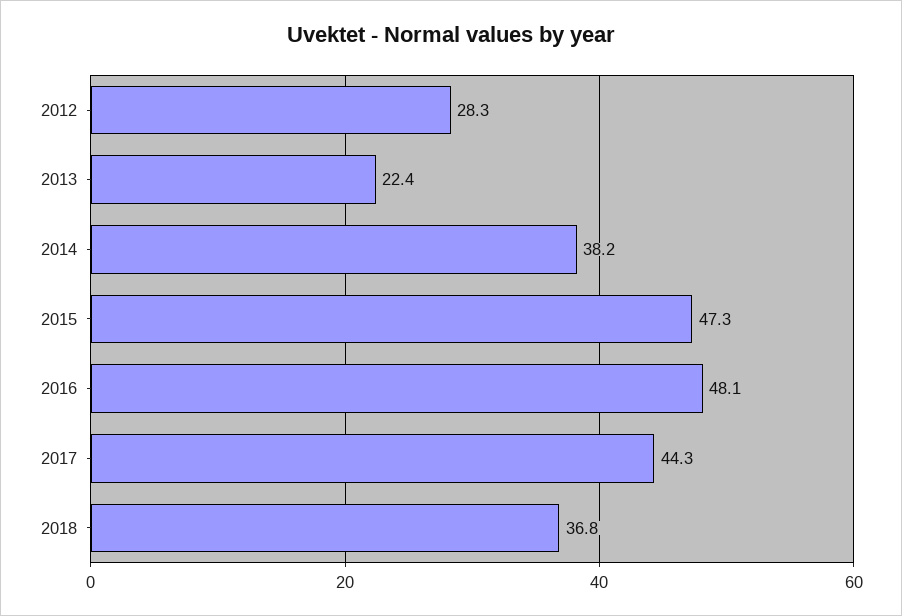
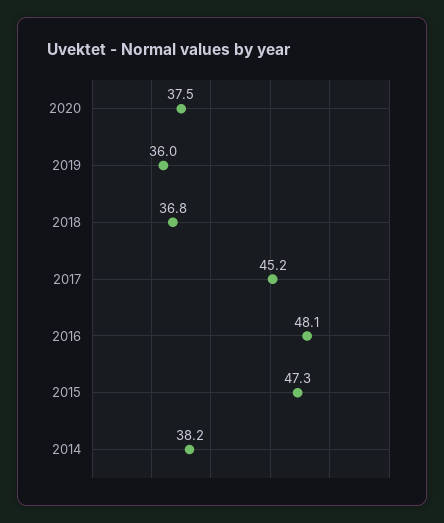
2012: 28.3 -> none
2013: 22.4 -> none
2017: 44.3 -> 45.2
2020: none -> 37.5
2019: none -> 36

